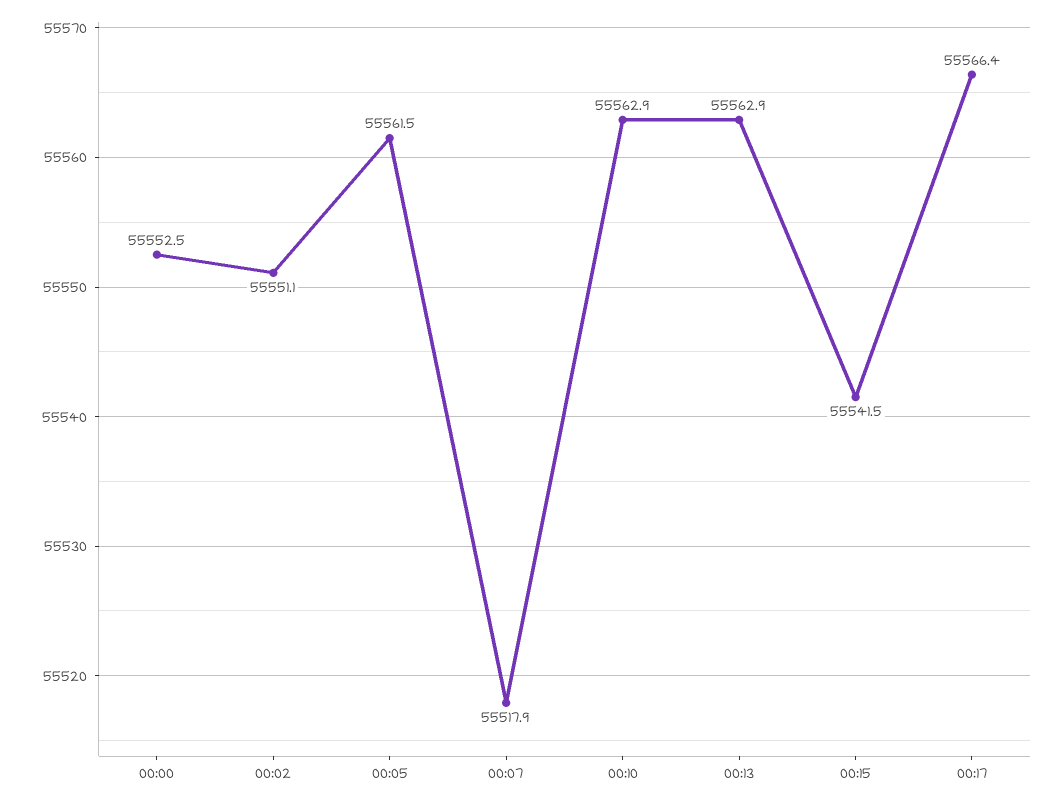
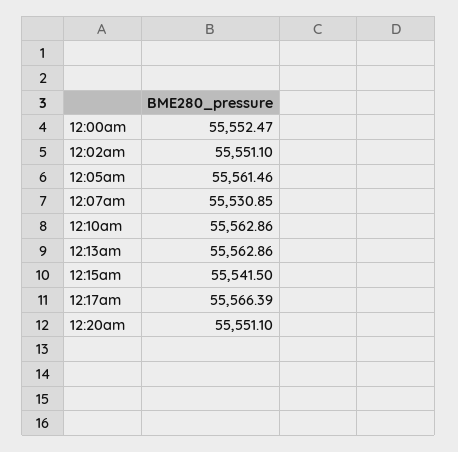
00:07: 55517.9 -> 55530.85
12:20am: none -> 55551.1

